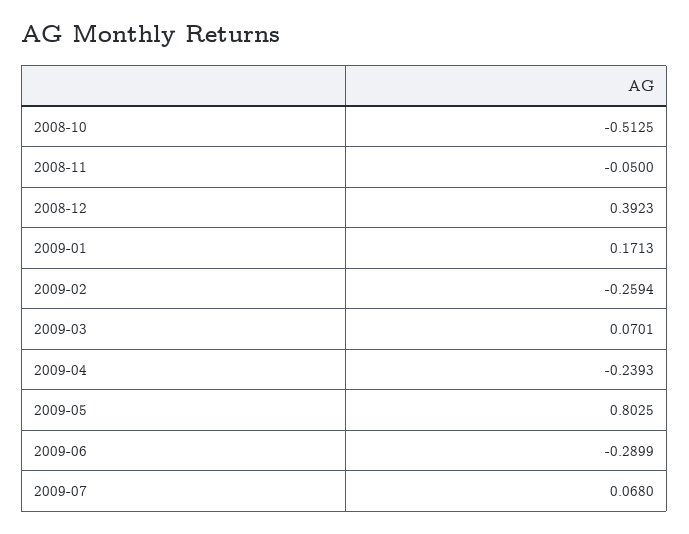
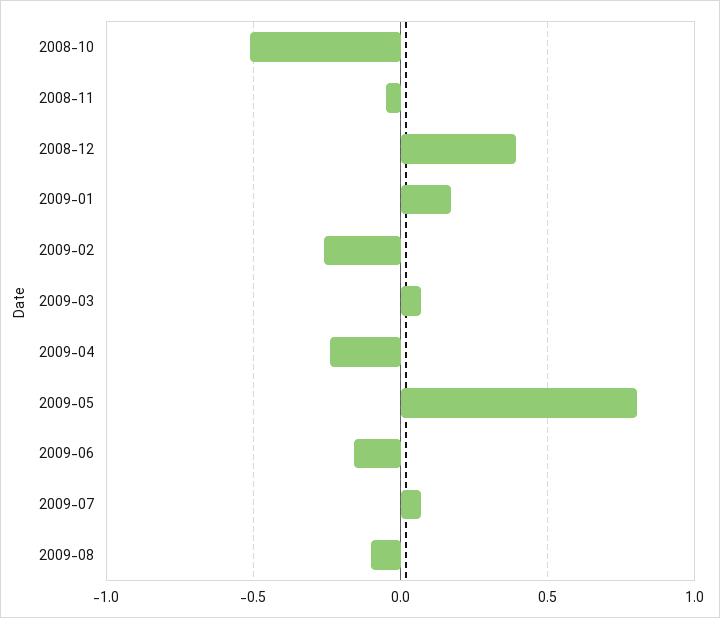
2009-06: -0.2899 -> -0.15
2009-08: none -> -0.1

